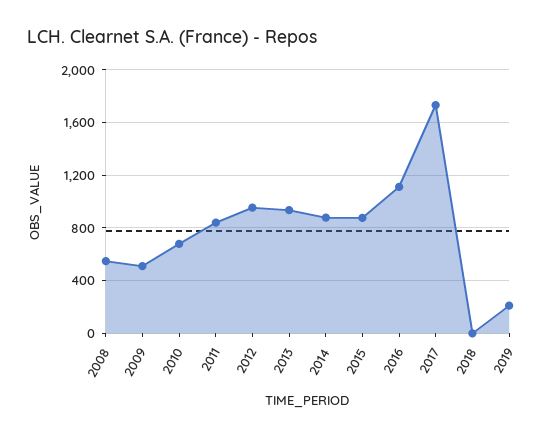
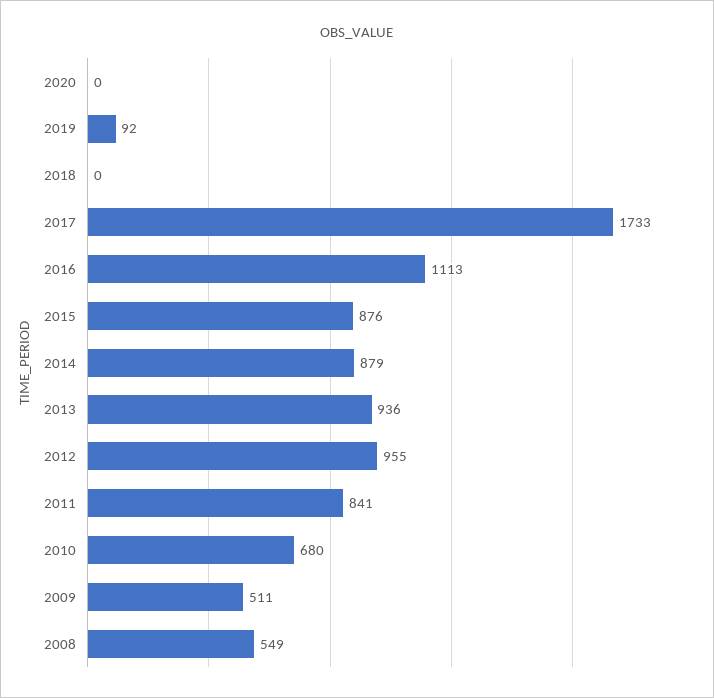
2019: 200 -> 92
2020: none -> 0

